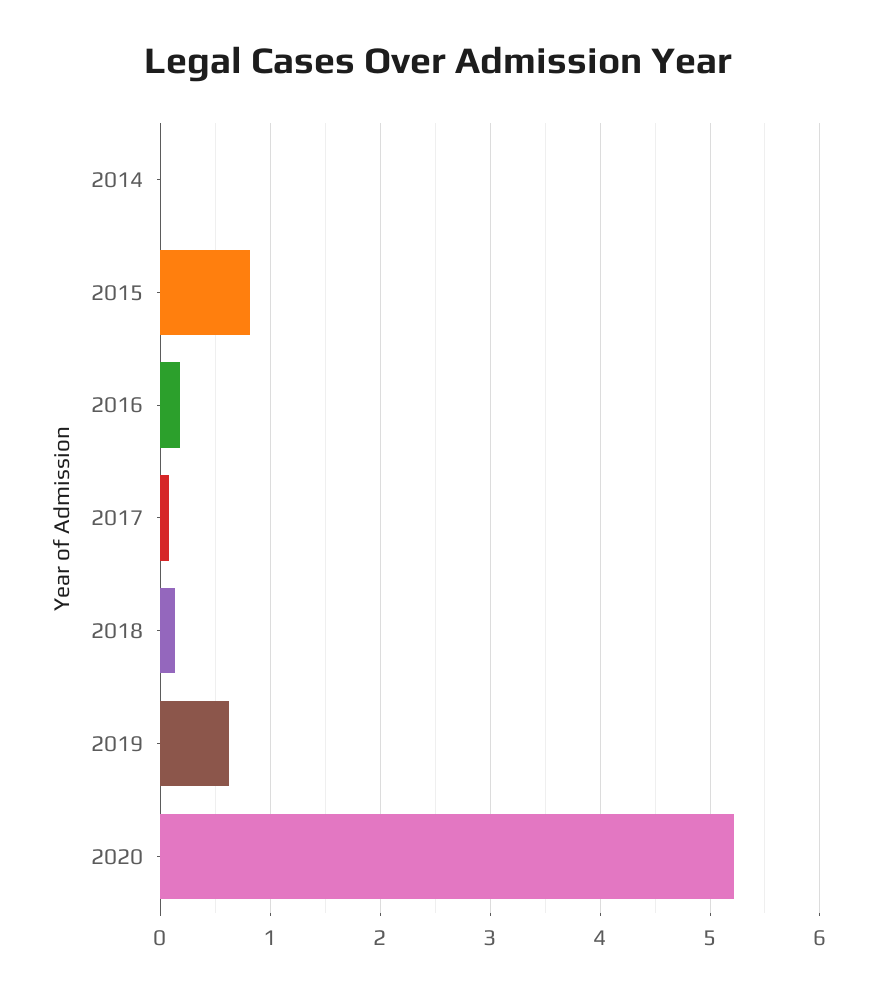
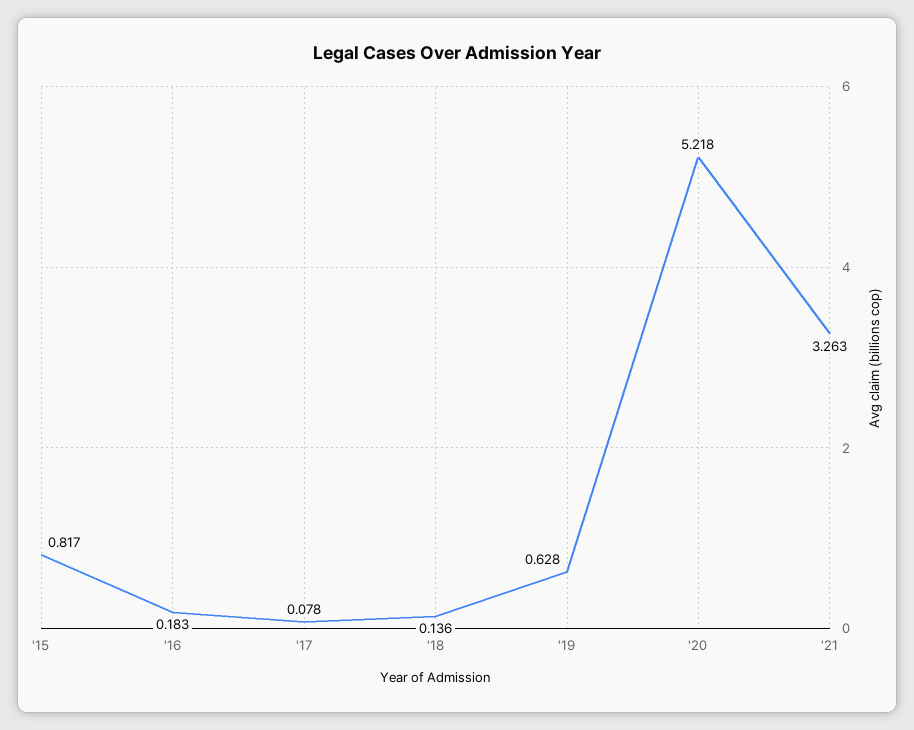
2014: 0 -> none
'21: none -> 3.263

